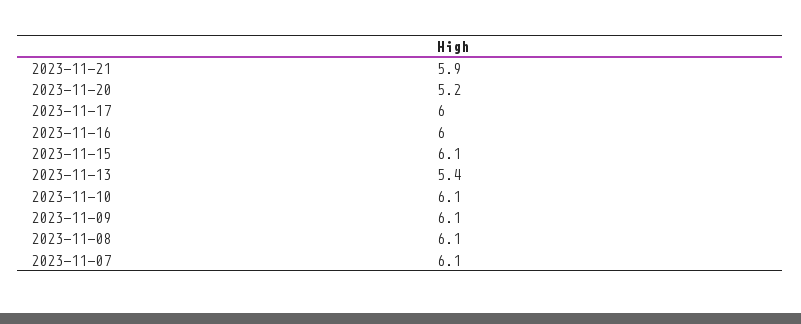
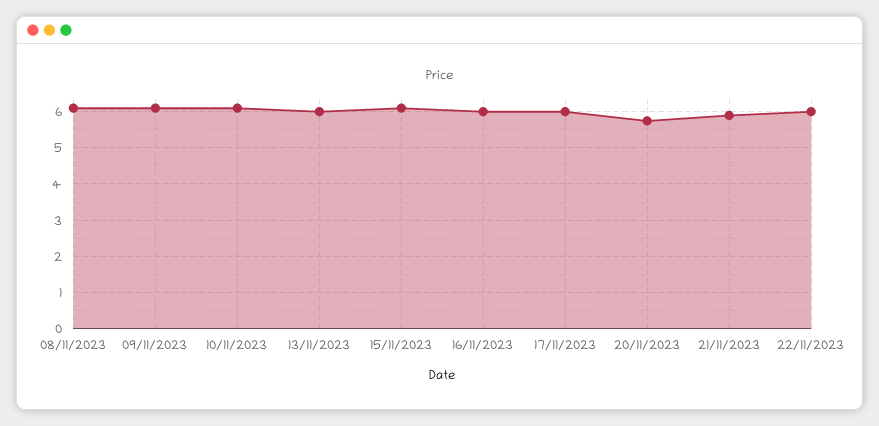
2023-11-20: 5.2 -> 5.8
2023-11-13: 5.4 -> 6
2023-11-07: 6.1 -> none
22/11/2023: none -> 6

